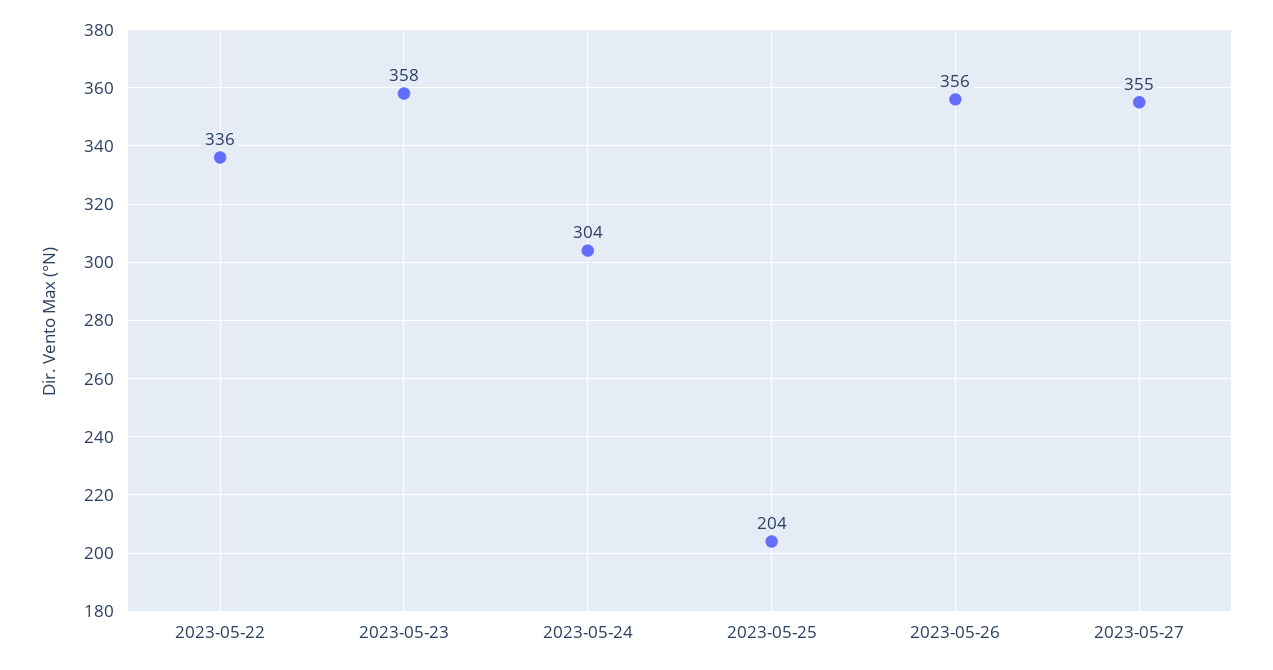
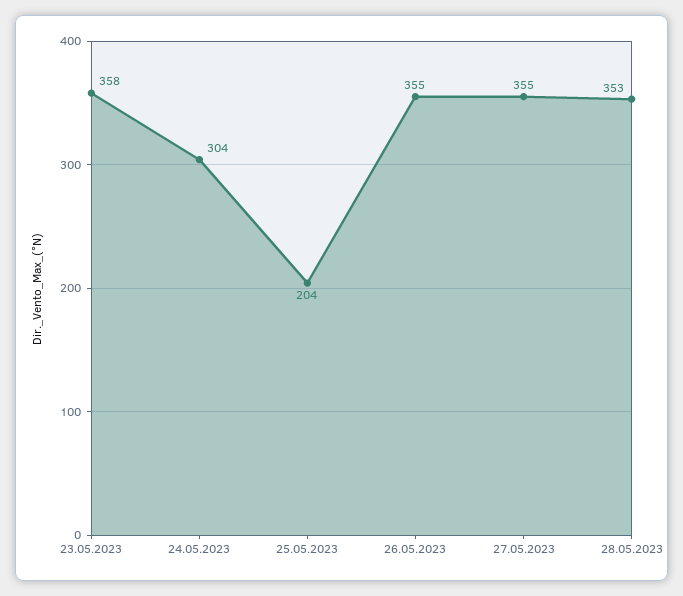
2023-05-22: 336 -> none
2023-05-26: 356 -> 355
28.05.2023: none -> 353

